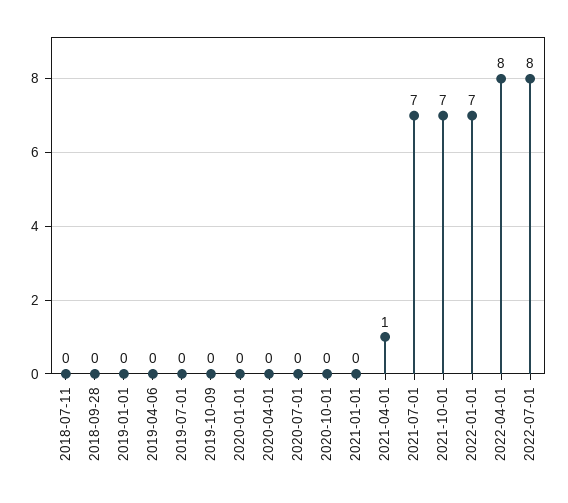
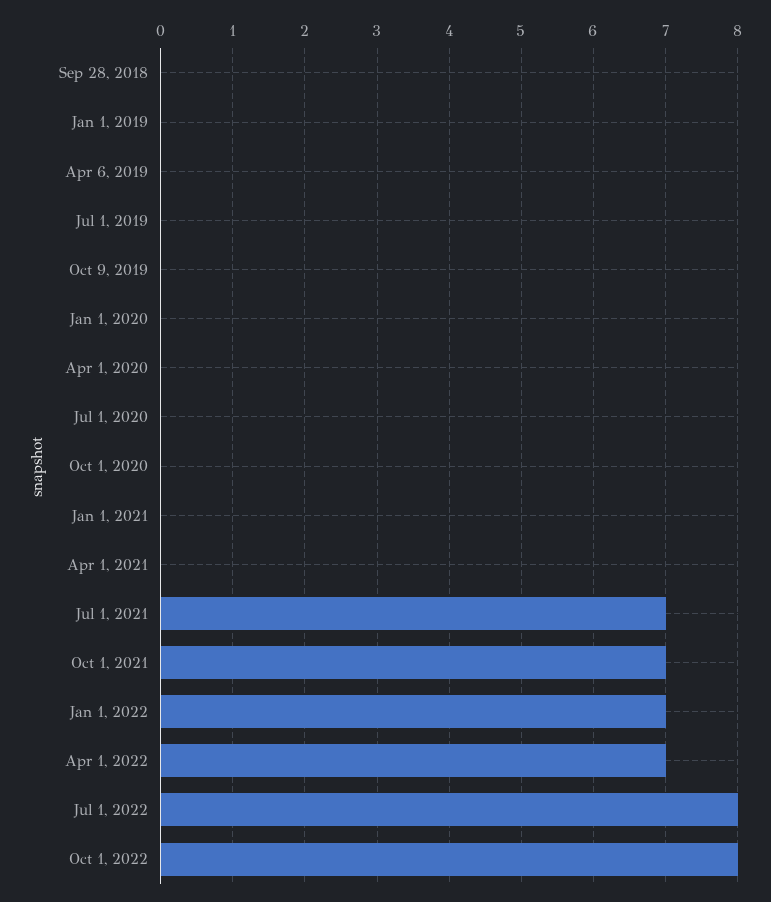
2018-07-11: 0 -> none
2021-04-01: 1 -> 0
2022-04-01: 8 -> 7
Oct 1, 2022: none -> 8

